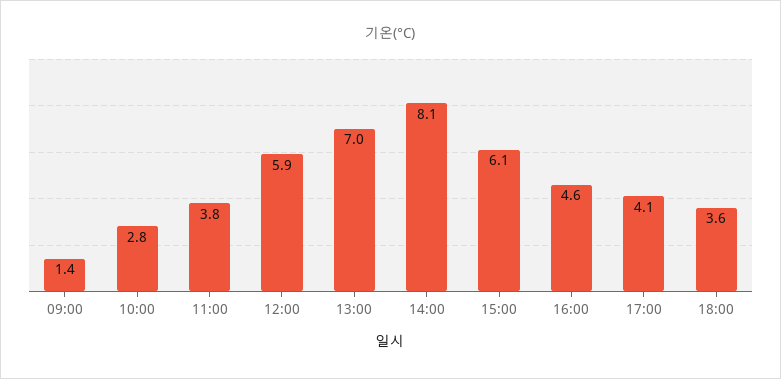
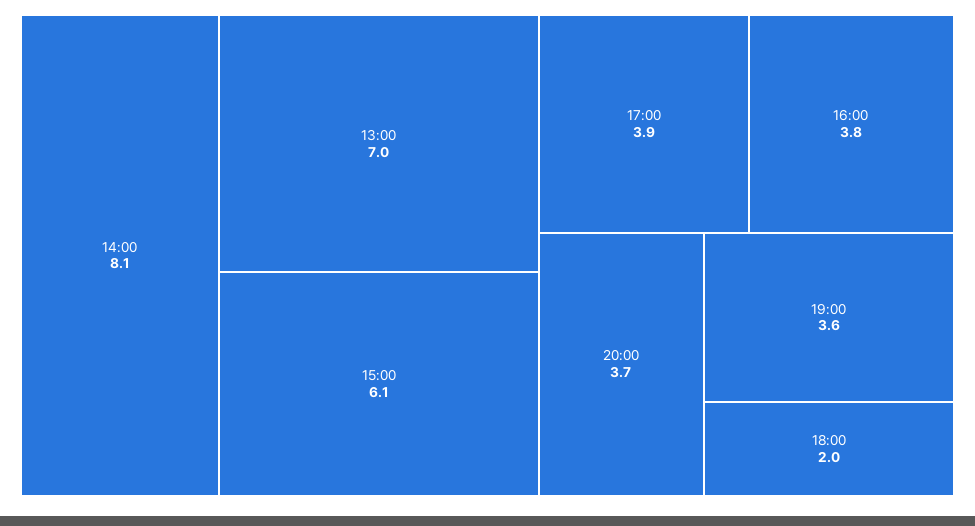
09:00: 1.4 -> none
10:00: 2.8 -> none
11:00: 3.8 -> none
12:00: 5.9 -> none
16:00: 4.6 -> 3.8
17:00: 4.1 -> 3.9
18:00: 3.6 -> 2
20:00: none -> 3.7
19:00: none -> 3.6

